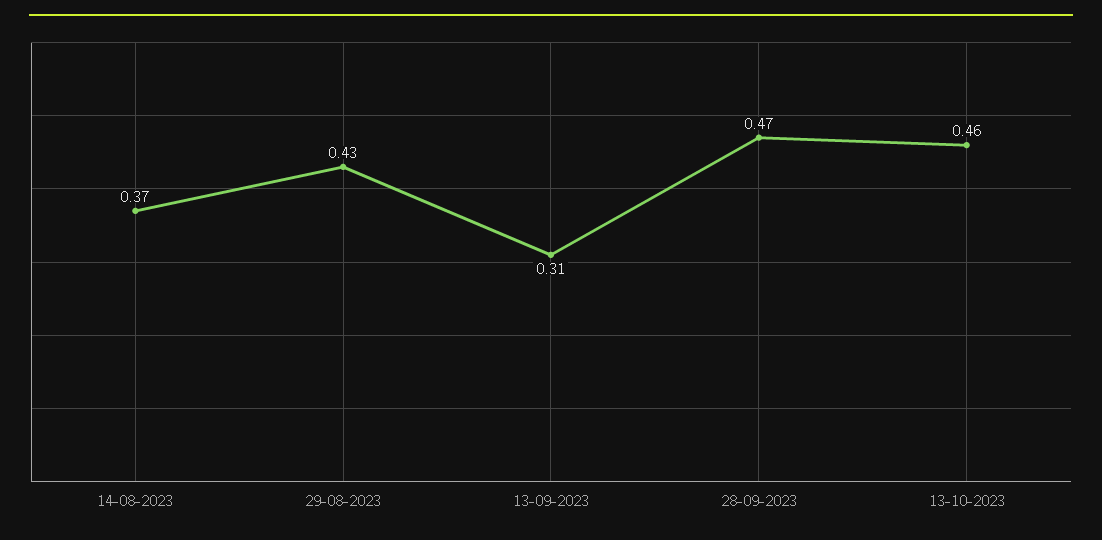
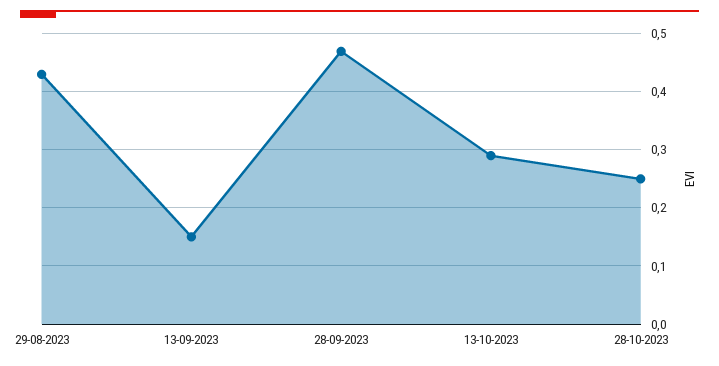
14-08-2023: 0.37 -> none
13-09-2023: 0.31 -> 0.15
13-10-2023: 0.46 -> 0.3
28-10-2023: none -> 0.25

